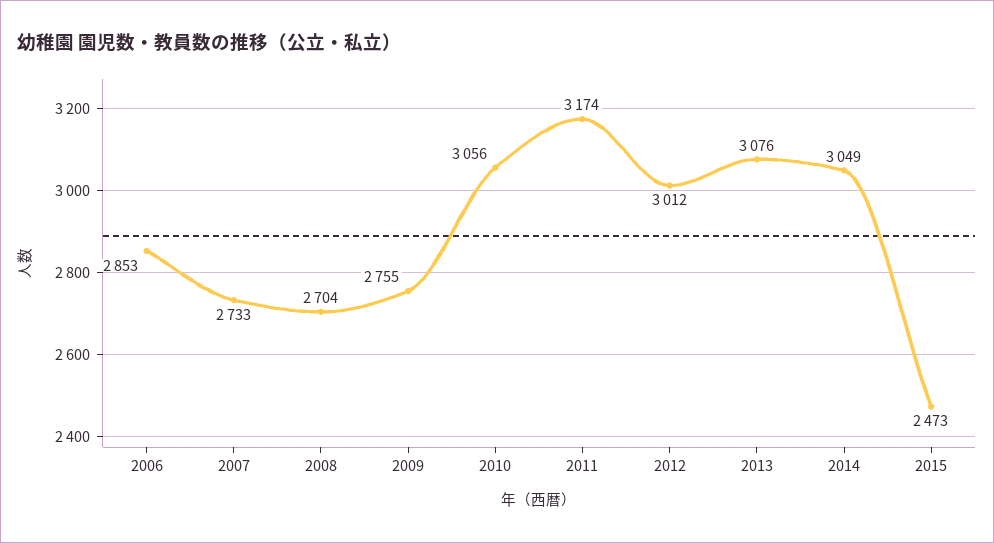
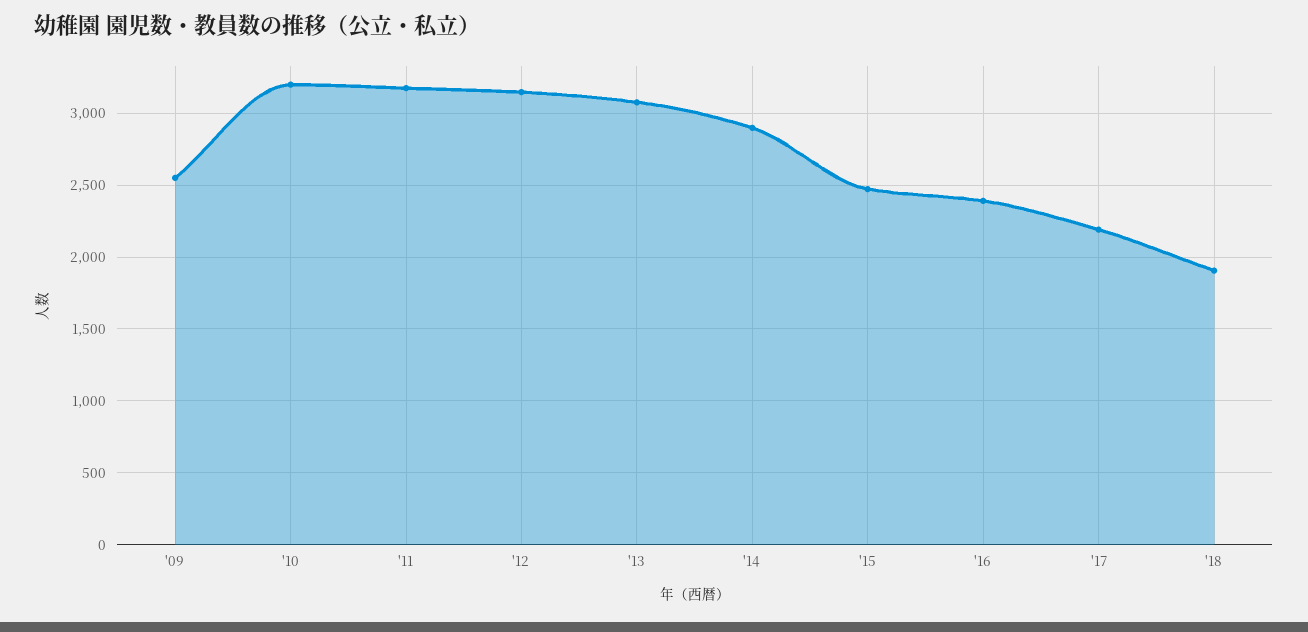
2006: 2853 -> none
2007: 2733 -> none
2008: 2704 -> none
2009: 2755 -> 2550
2010: 3056 -> 3200
2012: 3012 -> 3150
2014: 3049 -> 2900
'16: none -> 2400
'17: none -> 2200
'18: none -> 1900

